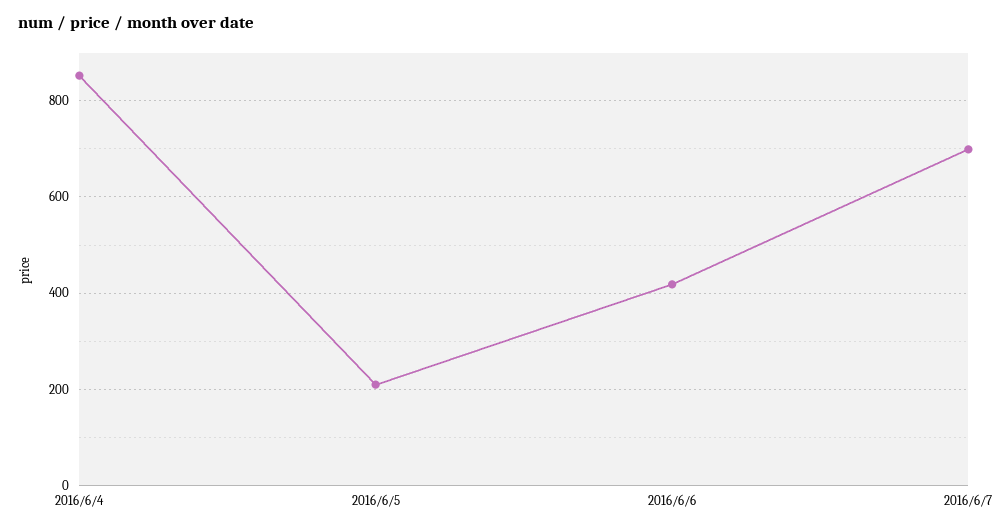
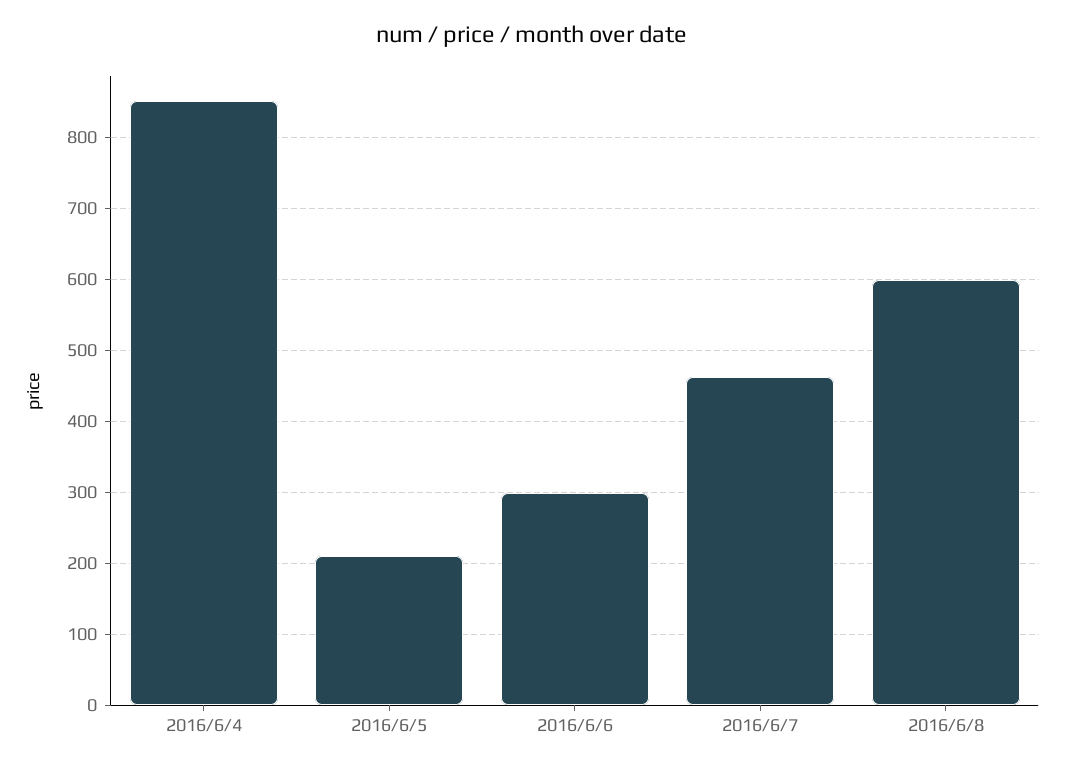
2016/6/6: 420 -> 300
2016/6/7: 700 -> 460
2016/6/8: none -> 600

